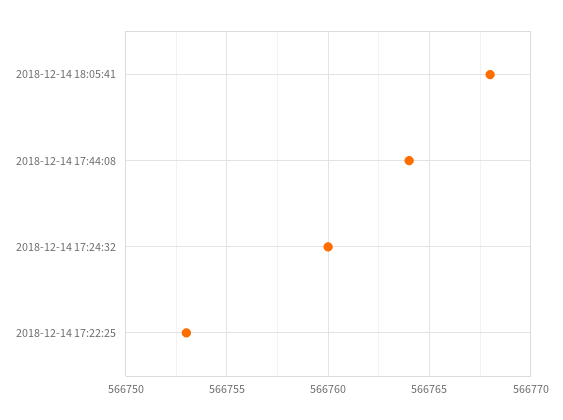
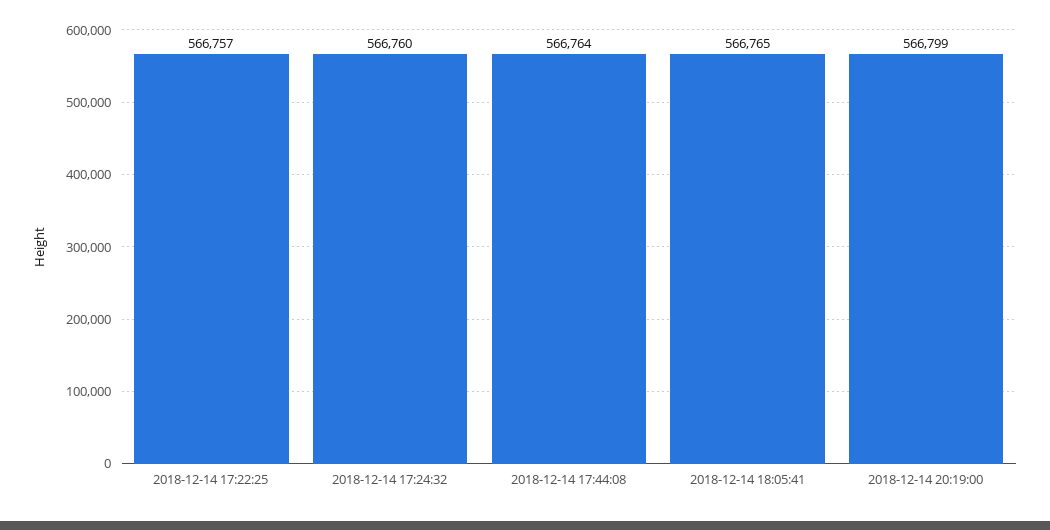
2018-12-14 18:05:41: 566768 -> 566765
2018-12-14 17:22:25: 566753 -> 566757
2018-12-14 20:19:00: none -> 566799

